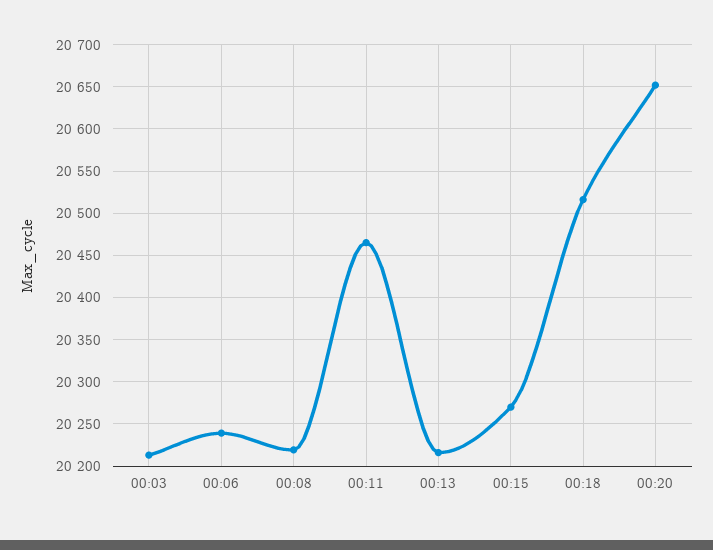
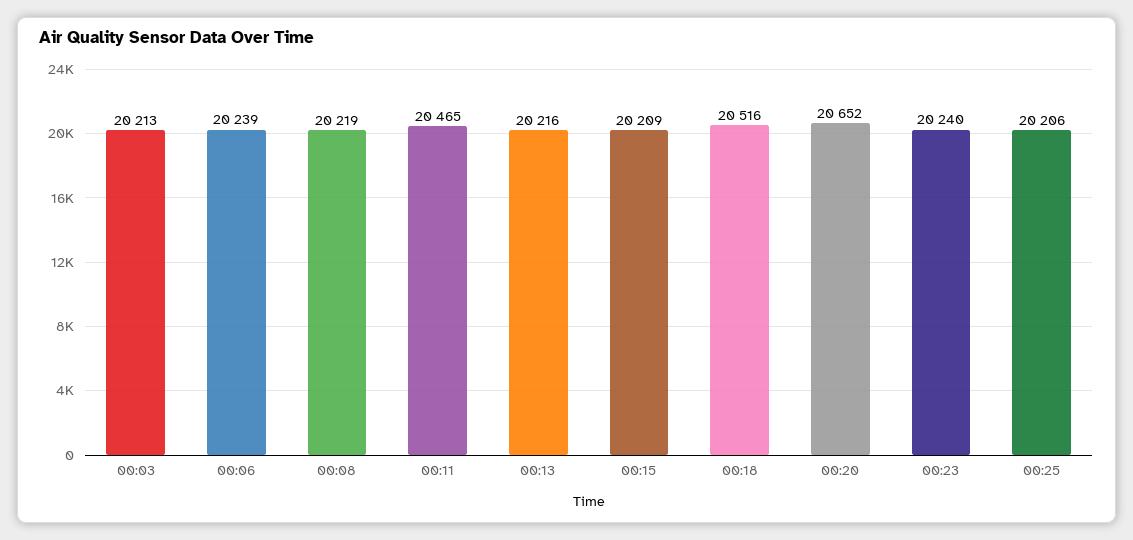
00:15: 20270 -> 20209
00:23: none -> 20240
00:25: none -> 20206

